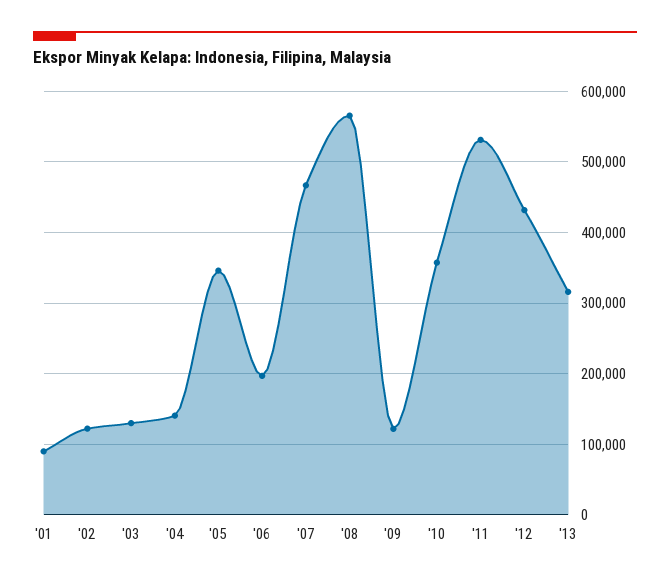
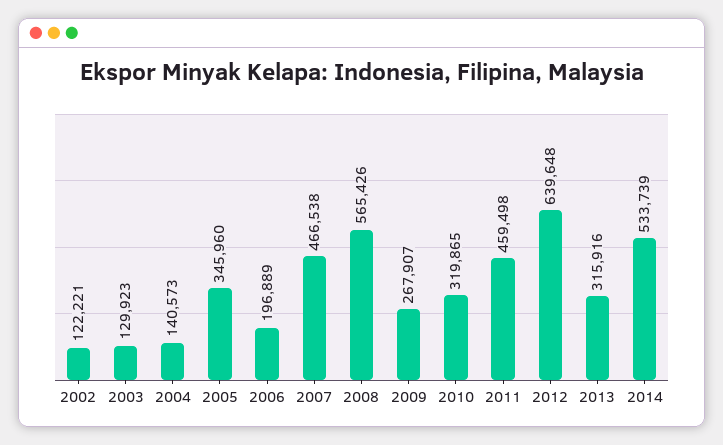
'01: 90000 -> none
'09: 120000 -> 267907
'10: 360000 -> 319865
'11: 530000 -> 459498
'12: 430000 -> 639648
2014: none -> 533739

